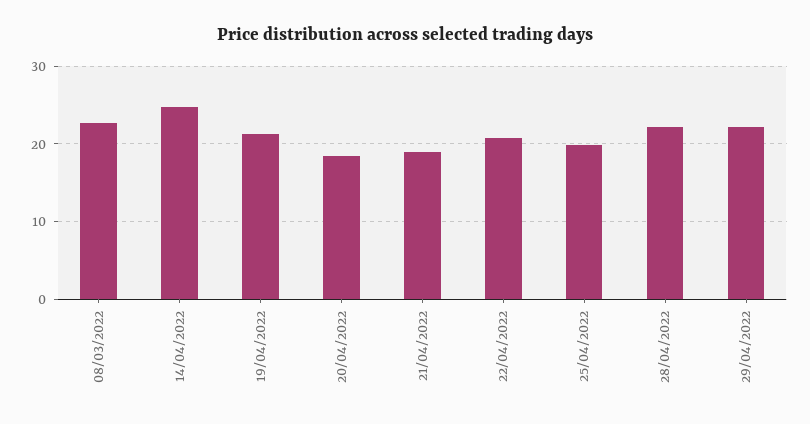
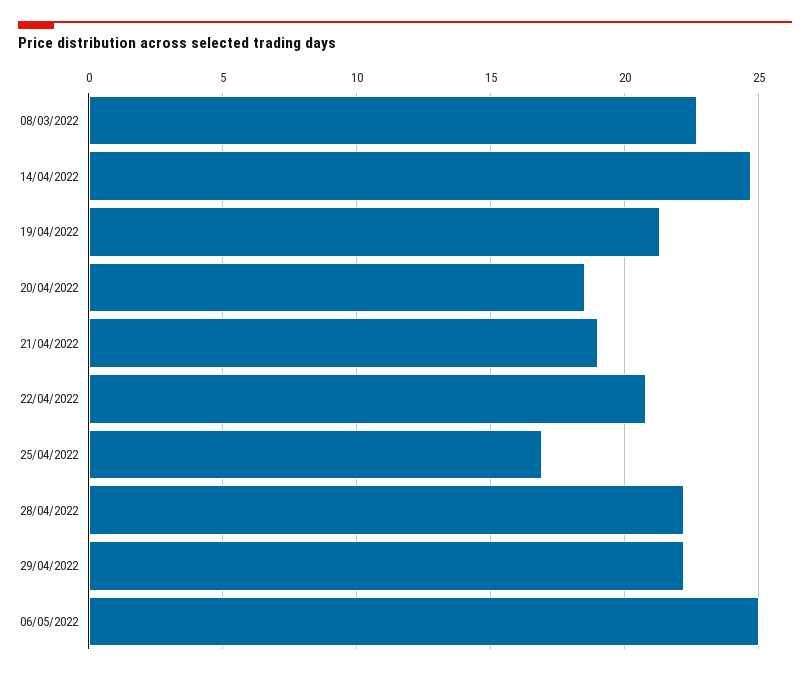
25/04/2022: 20 -> 17
06/05/2022: none -> 25

